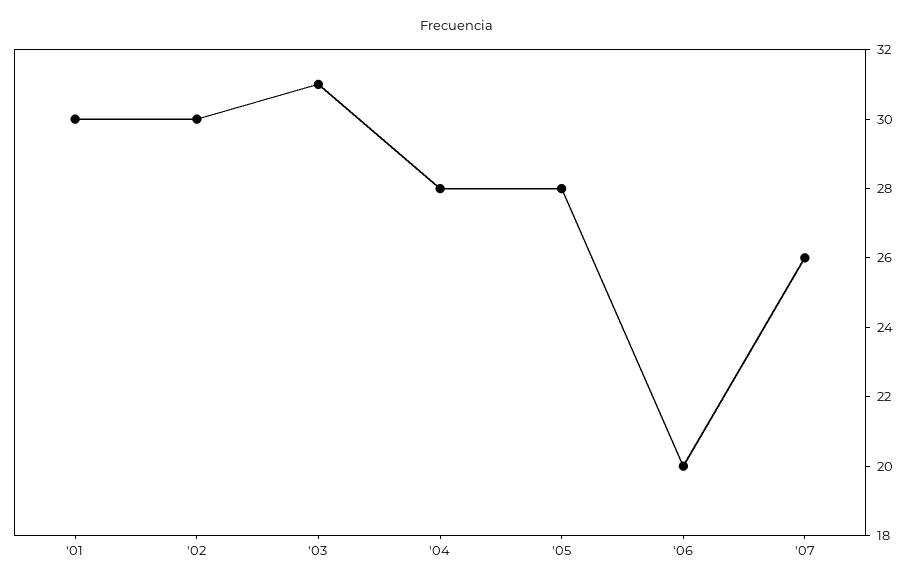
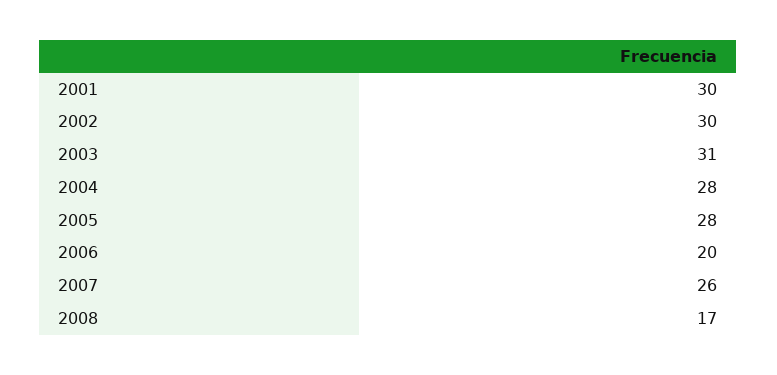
2008: none -> 17

